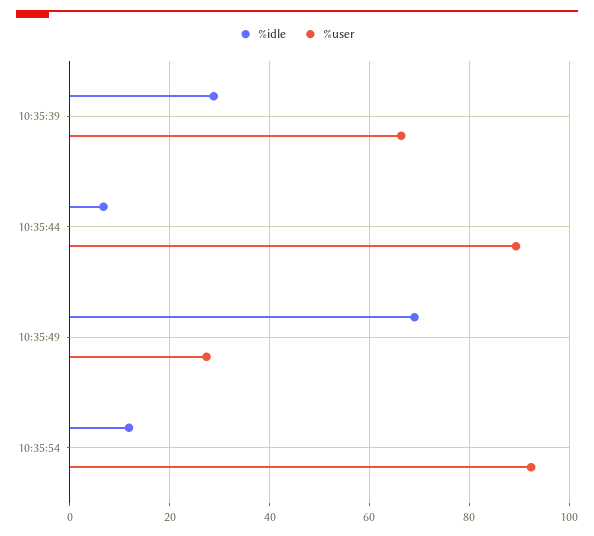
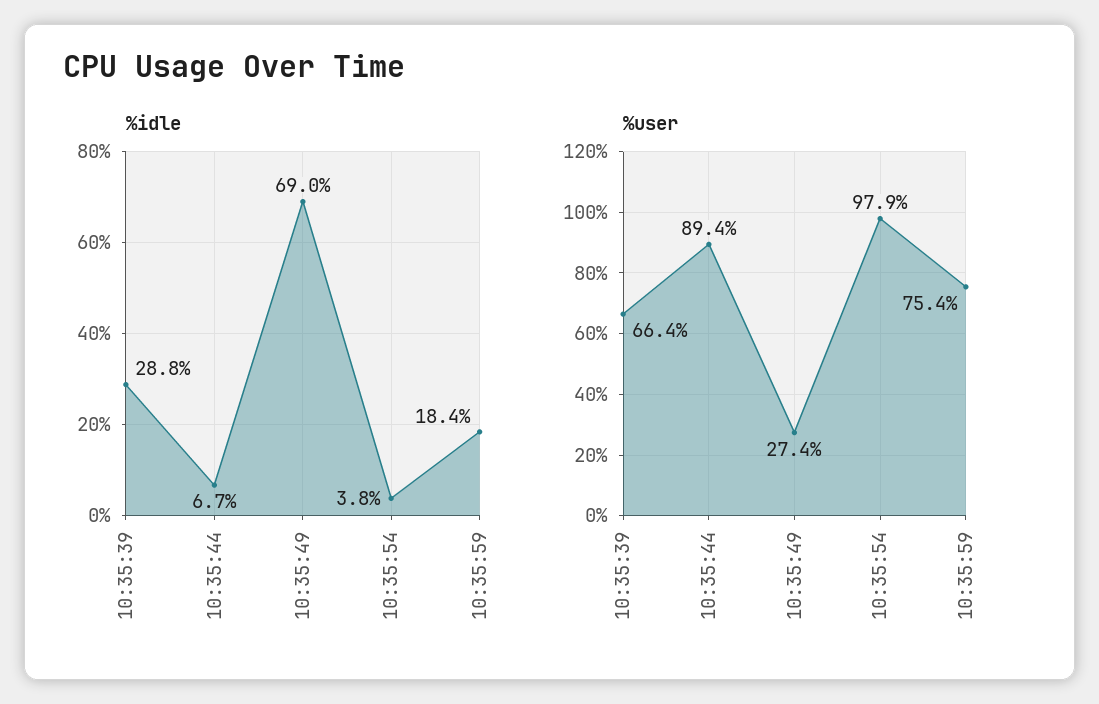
%idle, 10:35:54: 12 -> 3.8
%user, 10:35:54: 92 -> 97.9
%idle, 10:35:59: none -> 18.4
%user, 10:35:59: none -> 75.4

